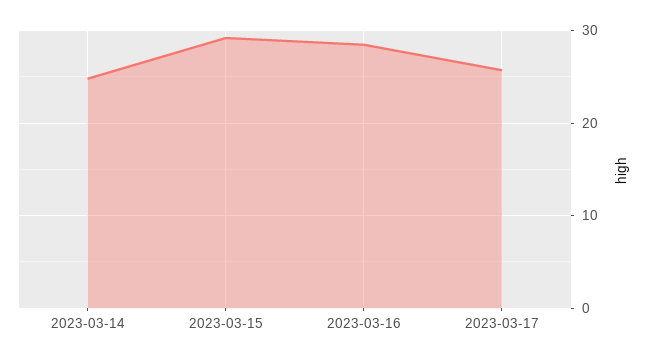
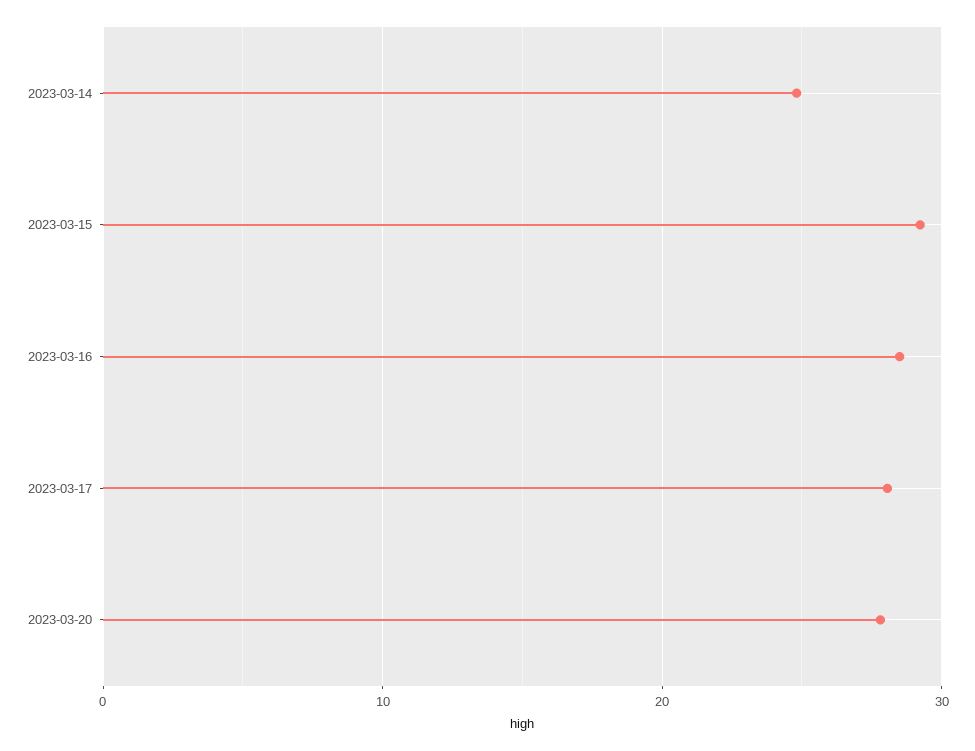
2023-03-17: 26 -> 28
2023-03-20: none -> 28

